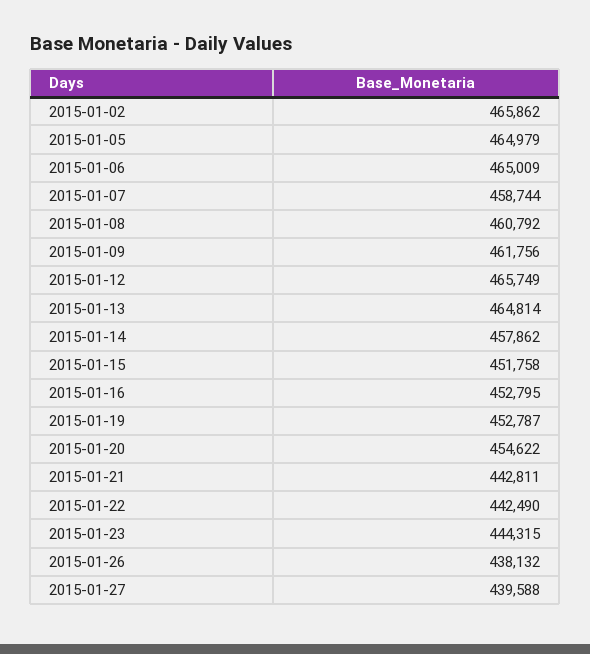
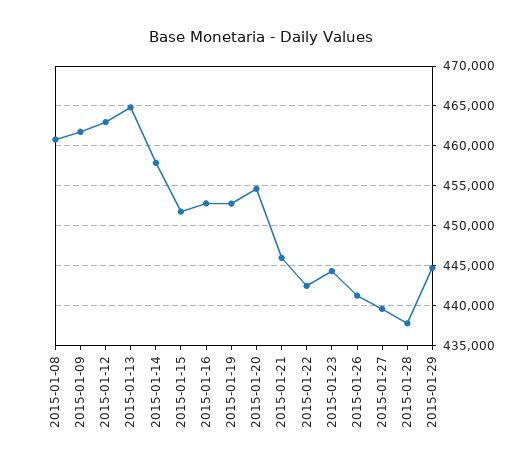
2015-01-02: 465862 -> none
2015-01-05: 464979 -> none
2015-01-06: 465009 -> none
2015-01-07: 458744 -> none
2015-01-12: 465749 -> 463000
2015-01-21: 442811 -> 446000
2015-01-26: 438132 -> 441000
2015-01-28: none -> 438000
2015-01-29: none -> 445000

